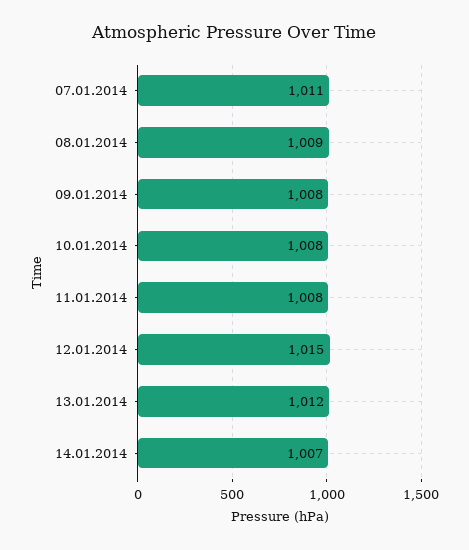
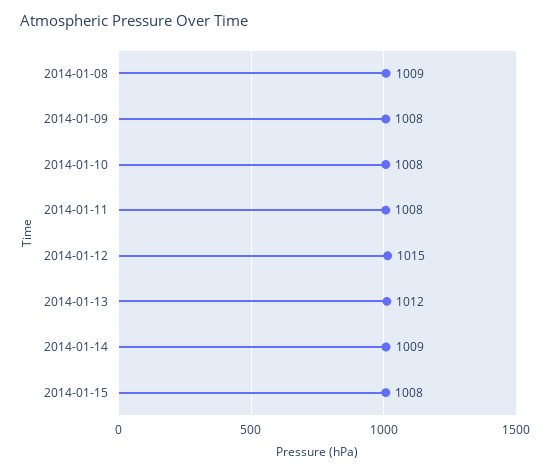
07.01.2014: 1011 -> none
14.01.2014: 1007 -> 1009
2014-01-15: none -> 1008

